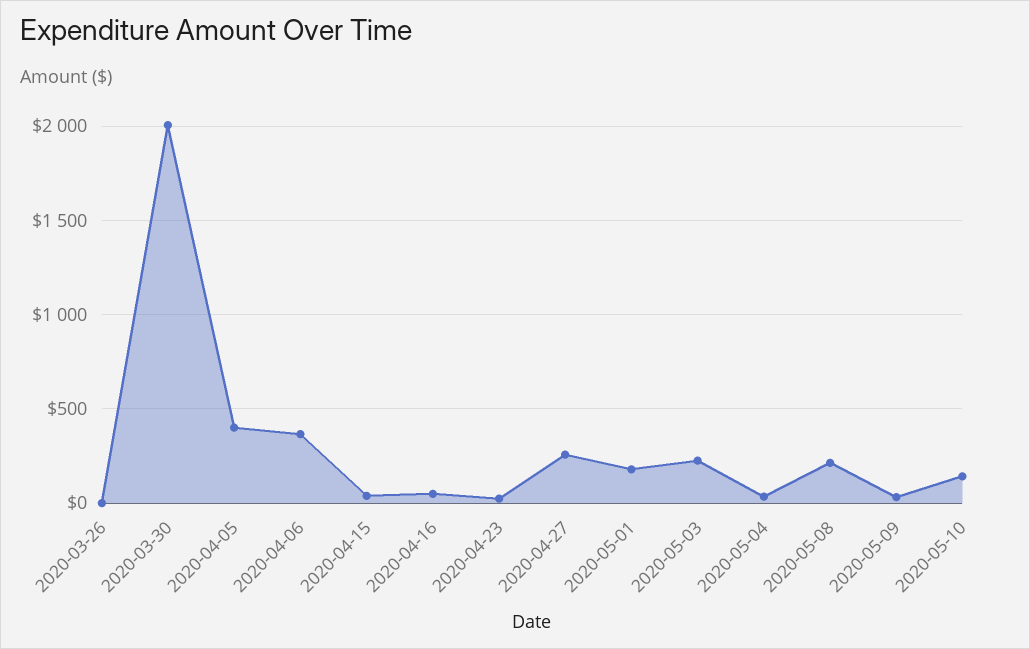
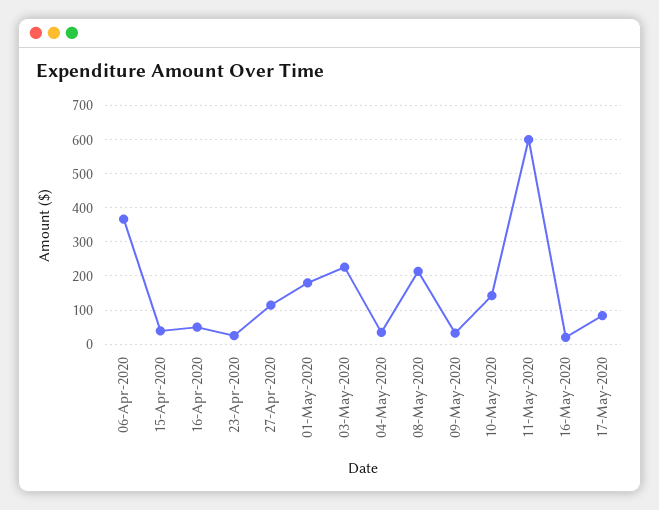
2020-03-26: 0 -> none
2020-03-30: 2000 -> none
2020-04-05: 400 -> none
2020-04-27: 250 -> 120
11-May-2020: none -> 600
16-May-2020: none -> 20
17-May-2020: none -> 80

